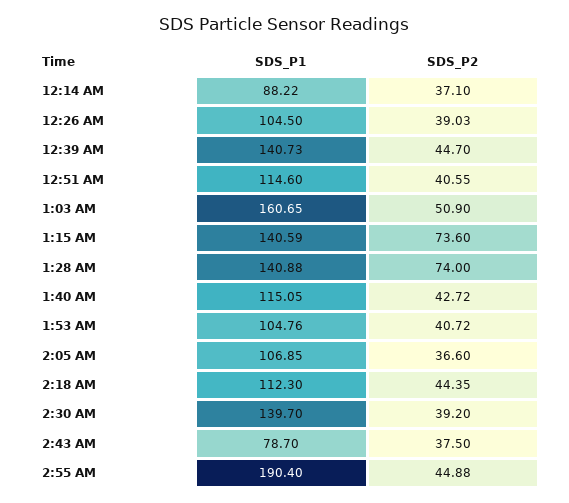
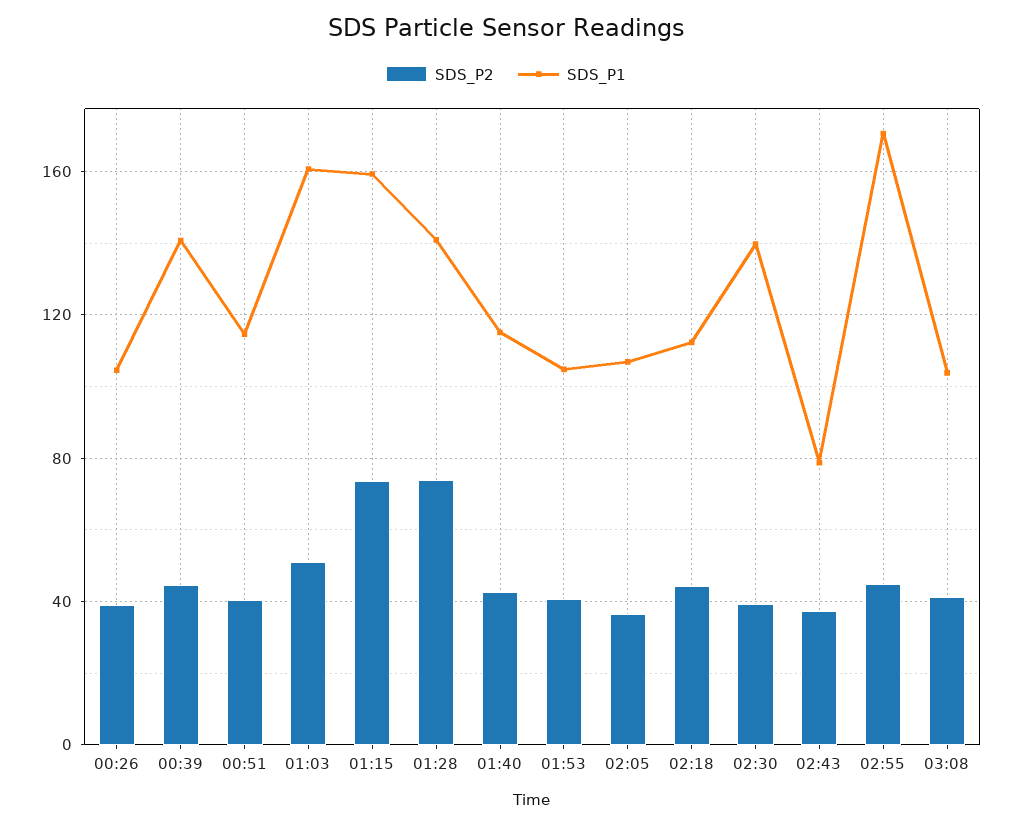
SDS_P1, 12:14 AM: 88.22 -> none
SDS_P2, 12:14 AM: 37.1 -> none
SDS_P1, 1:15 AM: 140.59 -> 160
SDS_P1, 2:55 AM: 190.4 -> 170
SDS_P2, 03:08: none -> 40
SDS_P1, 03:08: none -> 105

